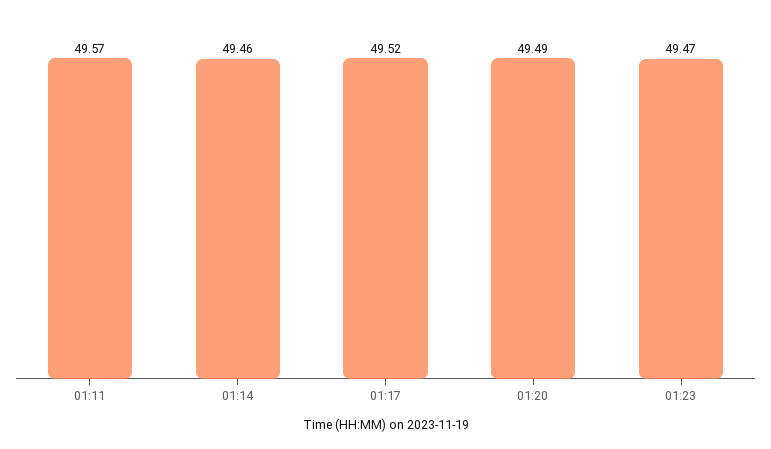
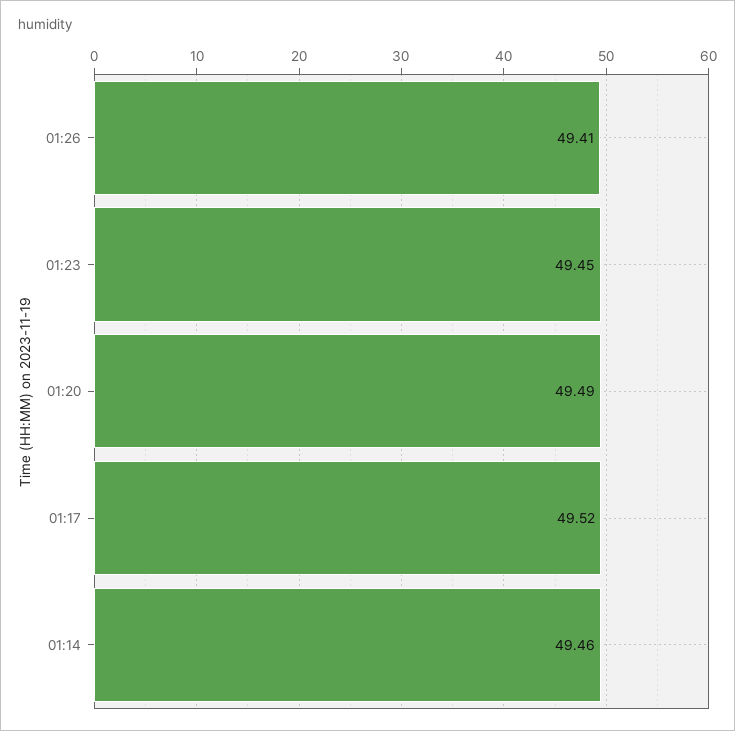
01:11: 49.57 -> none
01:23: 49.47 -> 49.45
01:26: none -> 49.41

